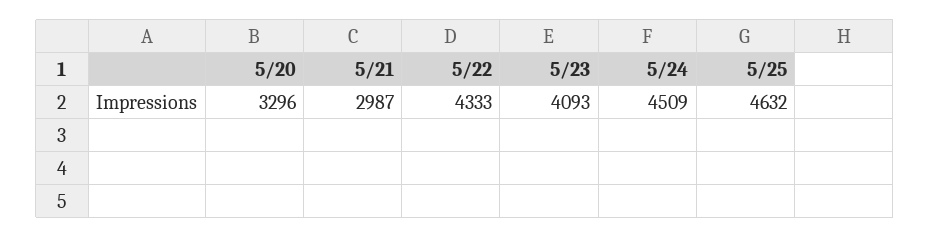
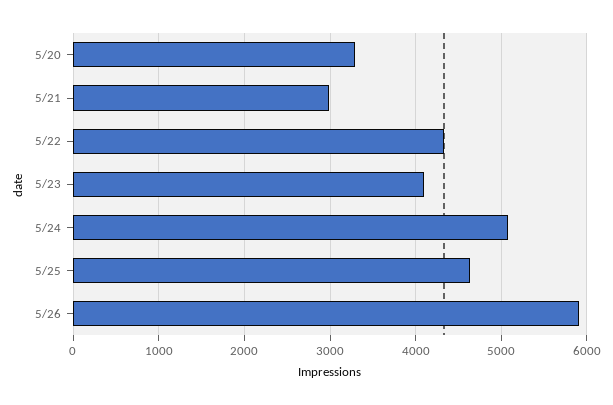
5/24: 4509 -> 5100
5/26: none -> 5900

